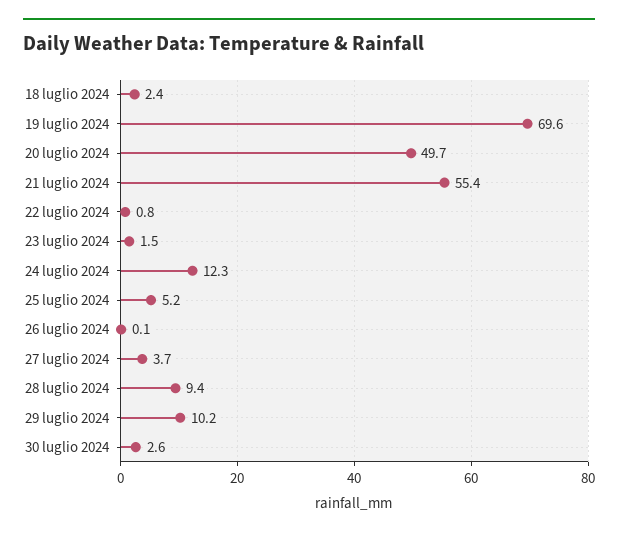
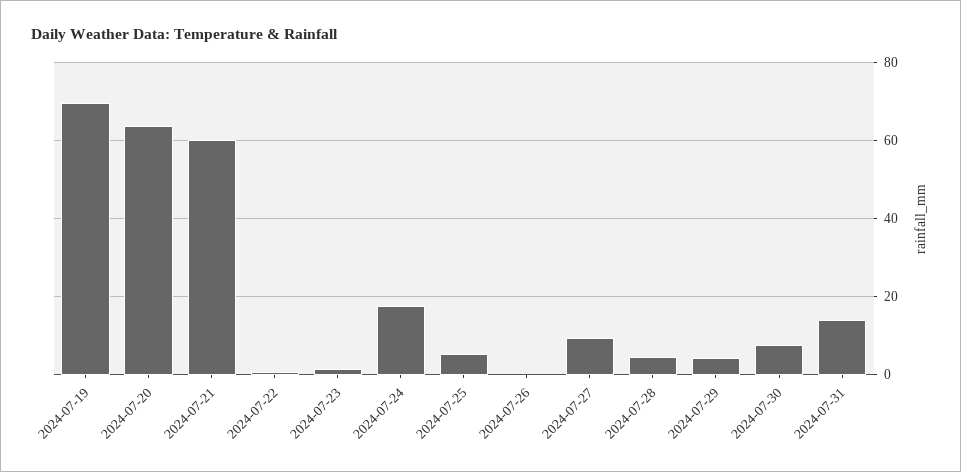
18 luglio 2024: 2.4 -> none
20 luglio 2024: 49.7 -> 64
21 luglio 2024: 55.4 -> 60
24 luglio 2024: 12.3 -> 18
27 luglio 2024: 3.7 -> 10
28 luglio 2024: 9.4 -> 4
29 luglio 2024: 10.2 -> 4
30 luglio 2024: 2.6 -> 8
2024-07-31: none -> 14

